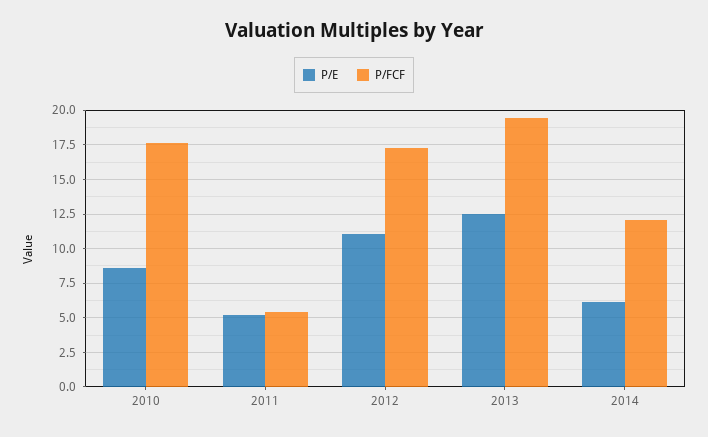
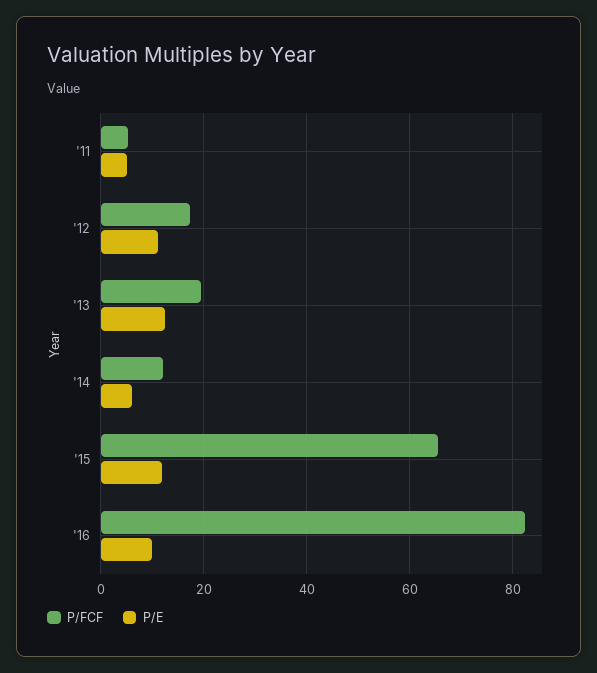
P/E, 2010: 8.5 -> none
P/FCF, 2010: 17.5 -> none
P/FCF, '15: none -> 66
P/E, '15: none -> 12
P/FCF, '16: none -> 82
P/E, '16: none -> 10

